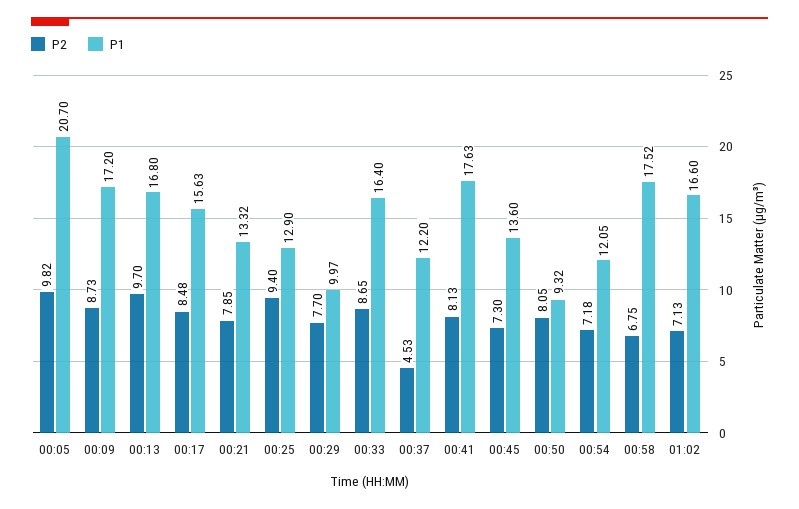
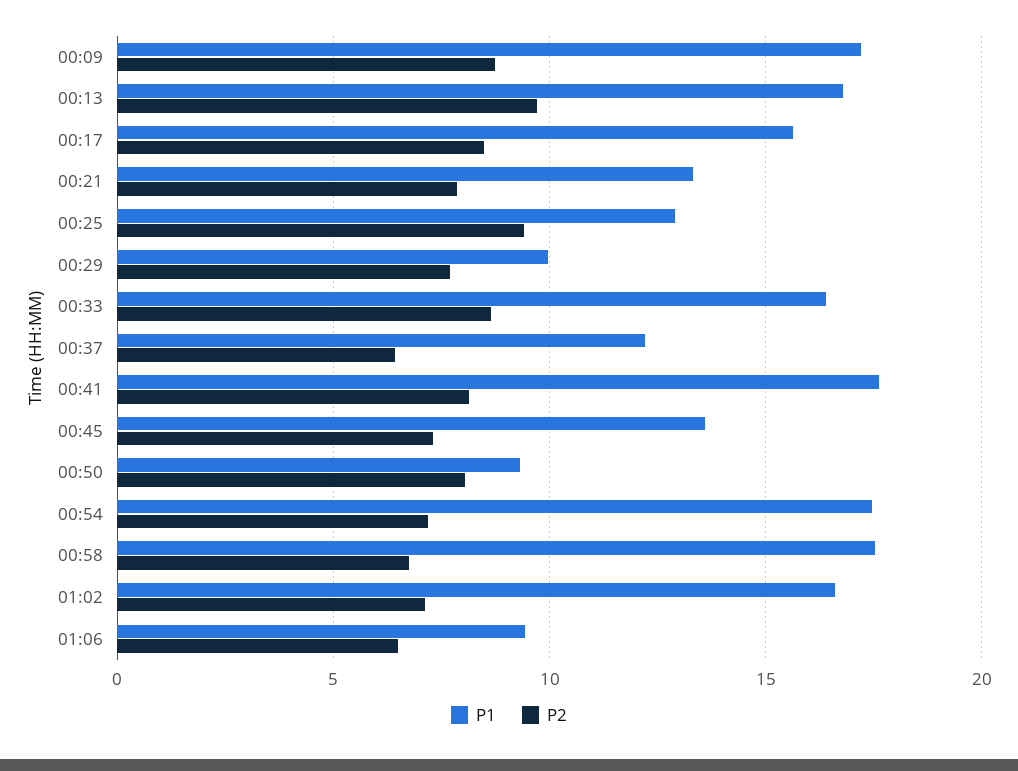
P2, 00:05: 9.82 -> none
P1, 00:05: 20.7 -> none
P2, 00:37: 4.53 -> 6.5
P1, 00:54: 12.05 -> 17.5
P1, 01:06: none -> 9.5
P2, 01:06: none -> 6.5

